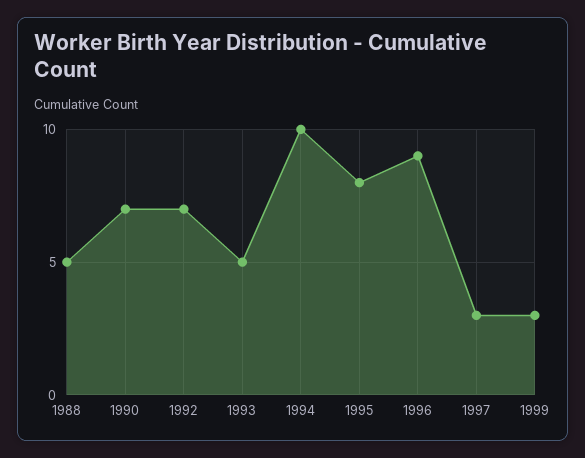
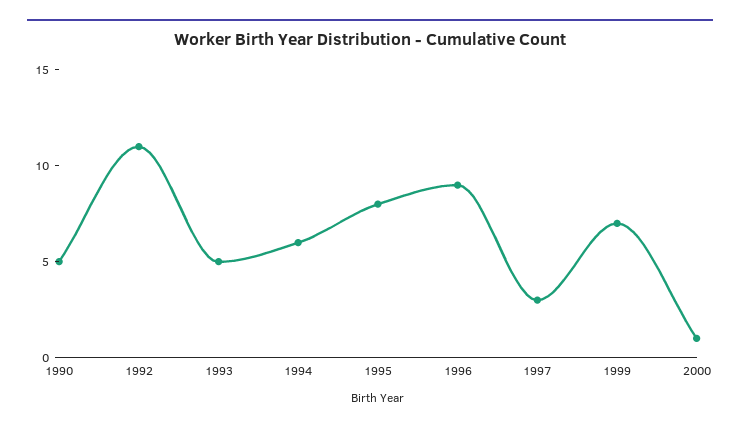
1988: 5 -> none
1990: 7 -> 5
1992: 7 -> 11
1994: 10 -> 6
1999: 3 -> 7
2000: none -> 1

